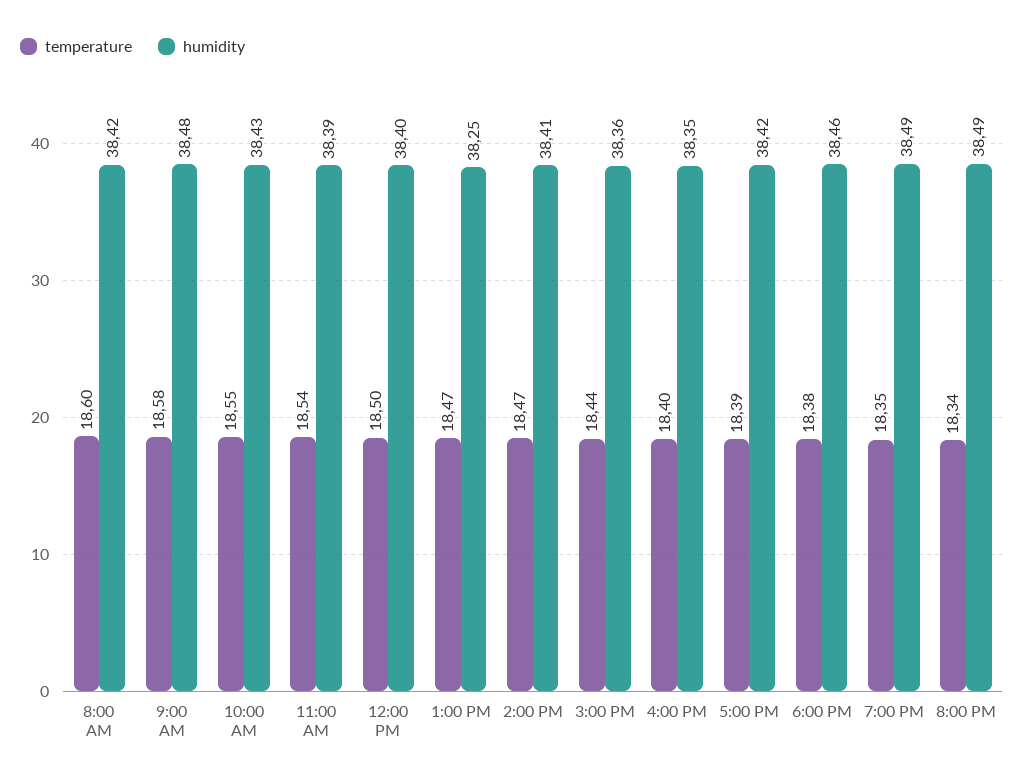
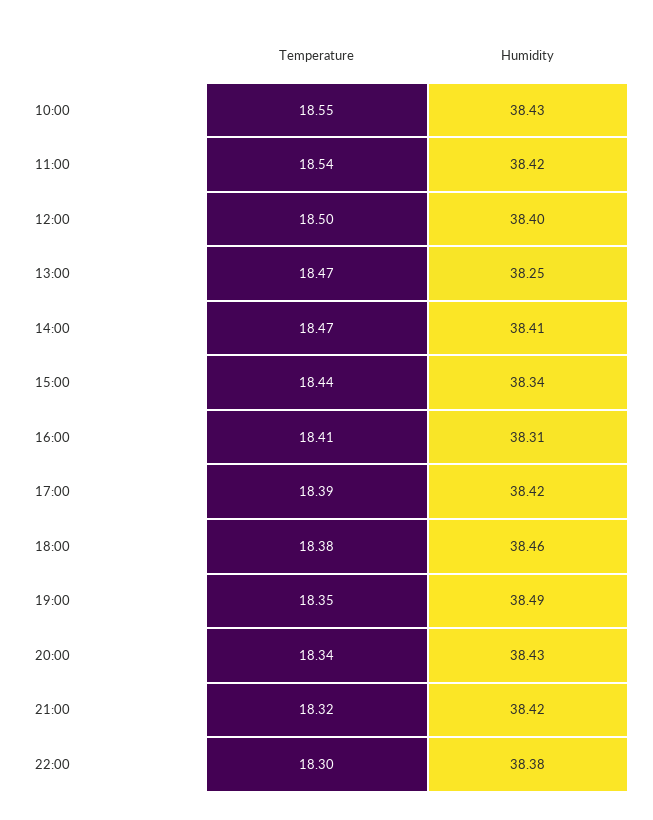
temperature, 8:00 AM: 18.6 -> none
humidity, 8:00 AM: 38.42 -> none
temperature, 9:00 AM: 18.58 -> none
humidity, 9:00 AM: 38.48 -> none
humidity, 11:00 AM: 38.39 -> 38.42
humidity, 3:00 PM: 38.36 -> 38.34
temperature, 4:00 PM: 18.4 -> 18.41
humidity, 4:00 PM: 38.35 -> 38.31
humidity, 8:00 PM: 38.49 -> 38.43
temperature, 21:00: none -> 18.32
humidity, 21:00: none -> 38.42
temperature, 22:00: none -> 18.3
humidity, 22:00: none -> 38.38

